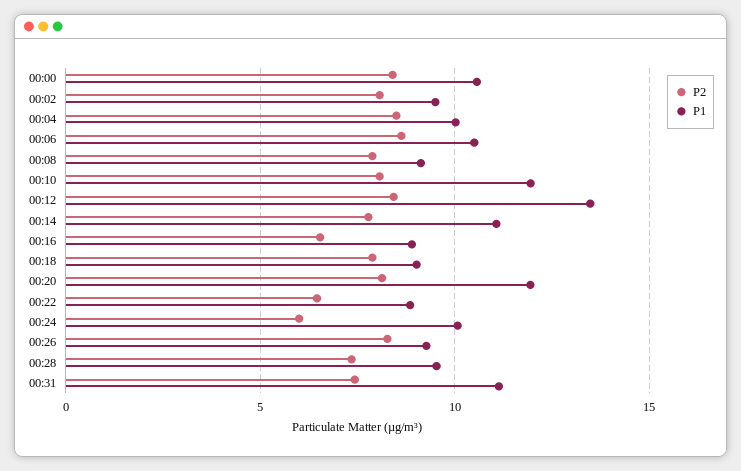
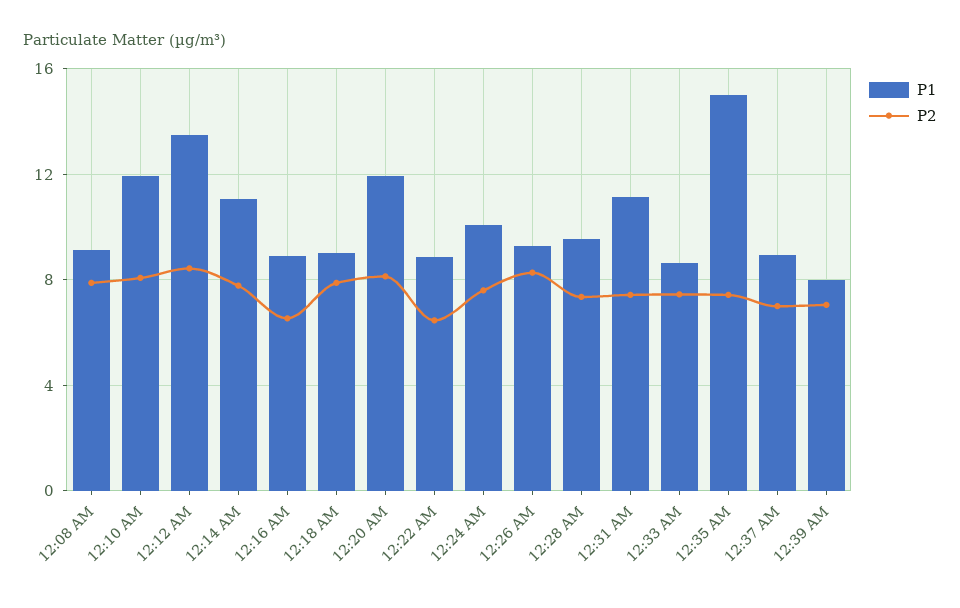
P2, 00:00: 8.5 -> none
P1, 00:00: 10.5 -> none
P2, 00:02: 8 -> none
P1, 00:02: 9.5 -> none
P2, 00:04: 8.5 -> none
P1, 00:04: 10 -> none
P2, 00:06: 8.5 -> none
P1, 00:06: 10.5 -> none
P2, 00:24: 6 -> 7.5
P1, 12:33 AM: none -> 8.5
P2, 12:33 AM: none -> 7.5
P1, 12:35 AM: none -> 15
P2, 12:35 AM: none -> 7.5
P1, 12:37 AM: none -> 9
P2, 12:37 AM: none -> 7
P1, 12:39 AM: none -> 8
P2, 12:39 AM: none -> 7

